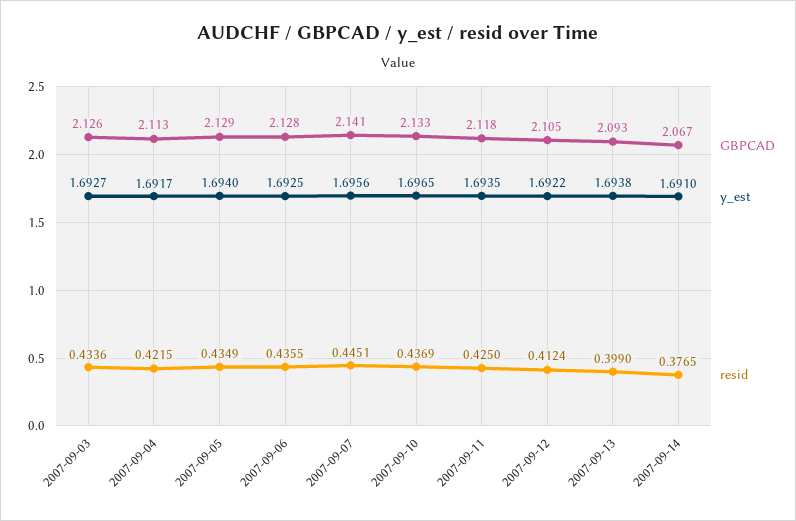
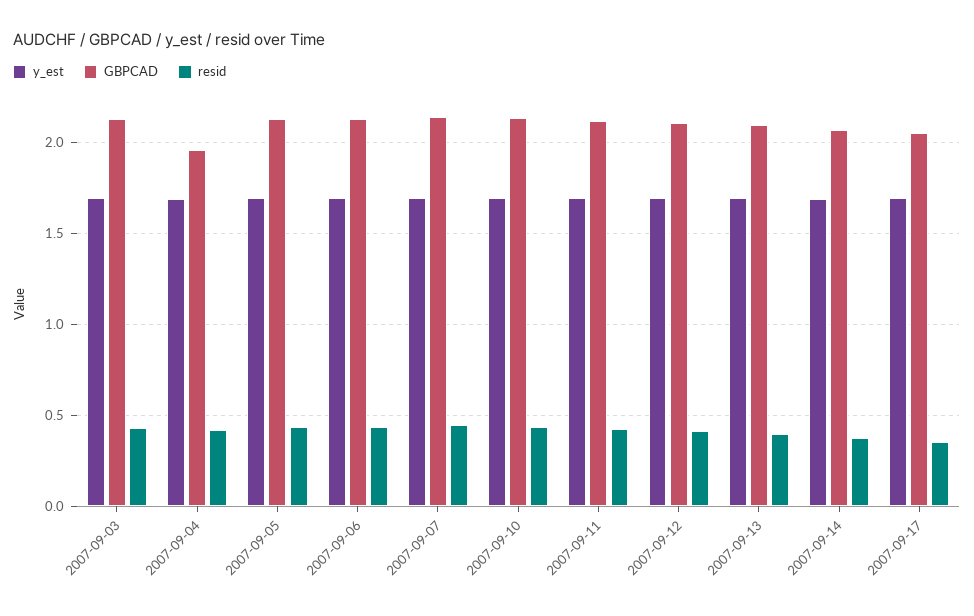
GBPCAD, 2007-09-04: 2.113 -> 1.95
y_est, 2007-09-17: none -> 1.7
GBPCAD, 2007-09-17: none -> 2.05
resid, 2007-09-17: none -> 0.35

